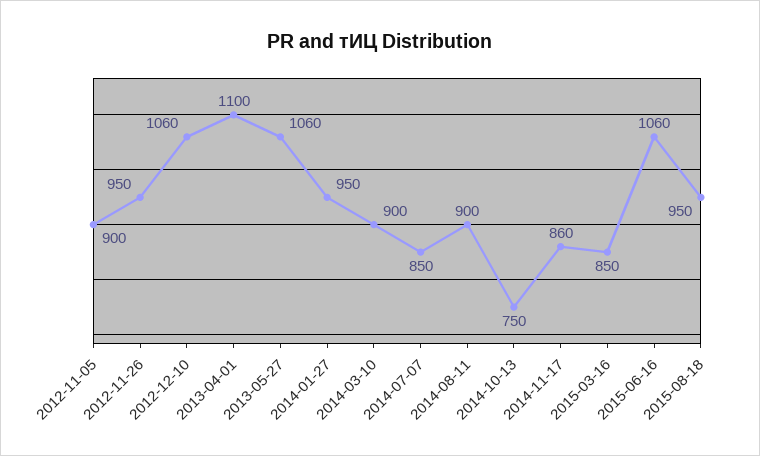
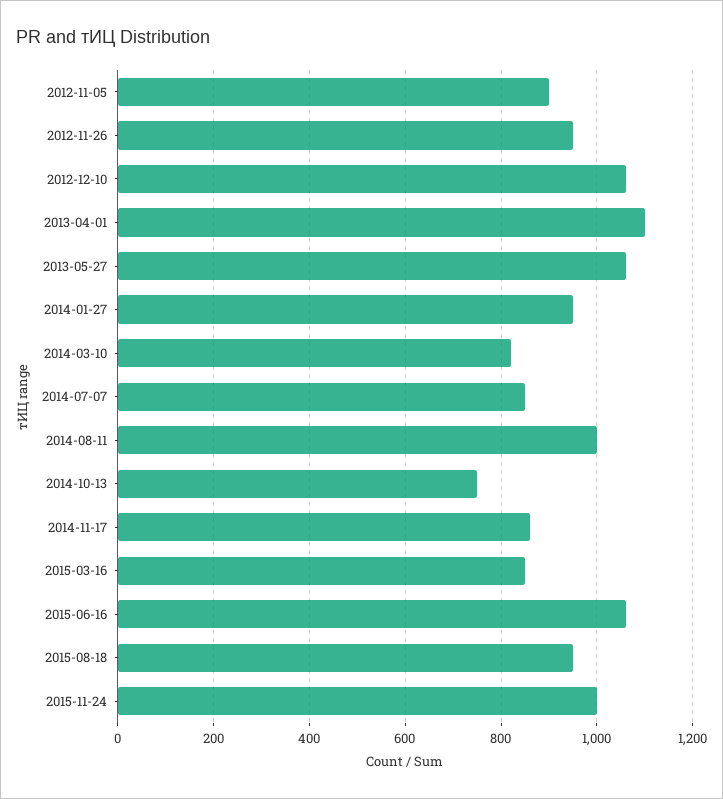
2014-03-10: 900 -> 820
2014-08-11: 900 -> 1000
2015-11-24: none -> 1000

